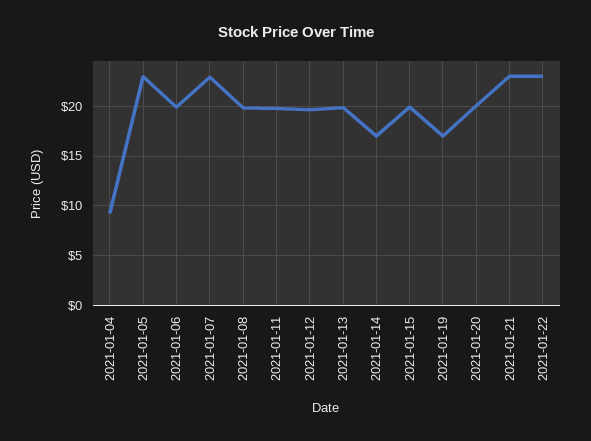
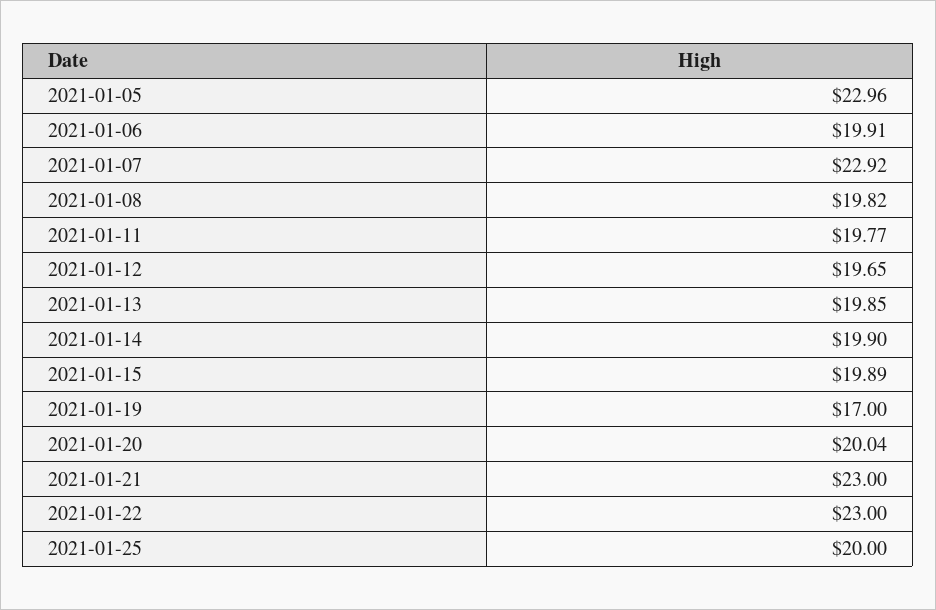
2021-01-04: 9 -> none
2021-01-14: 17 -> 19.9
2021-01-25: none -> 20

